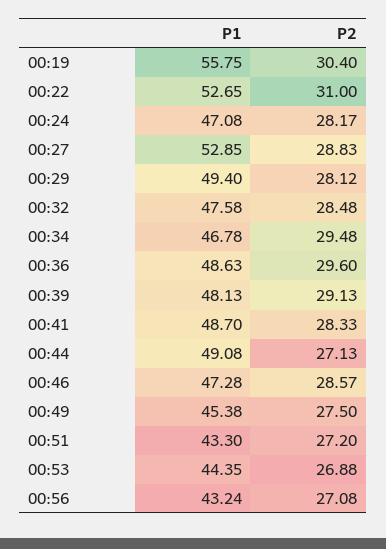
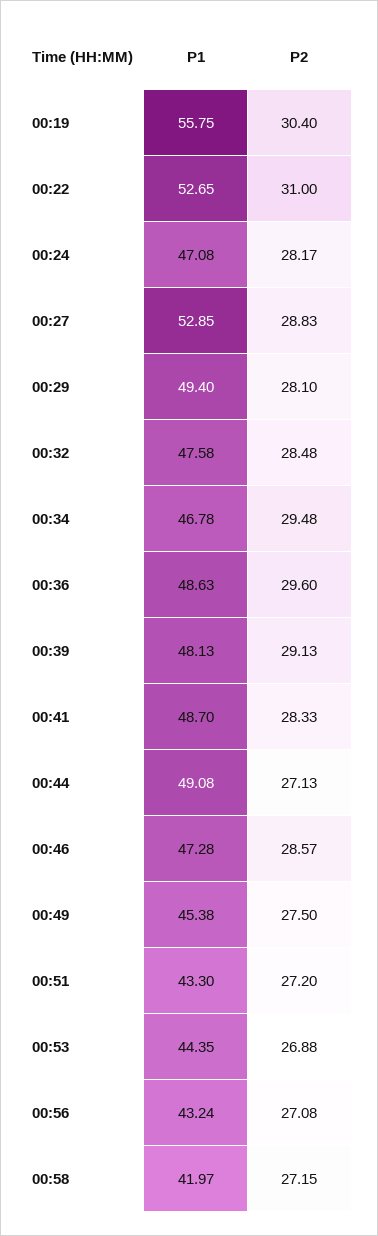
P2, 00:29: 28.12 -> 28.1
P1, 00:58: none -> 41.97
P2, 00:58: none -> 27.15

